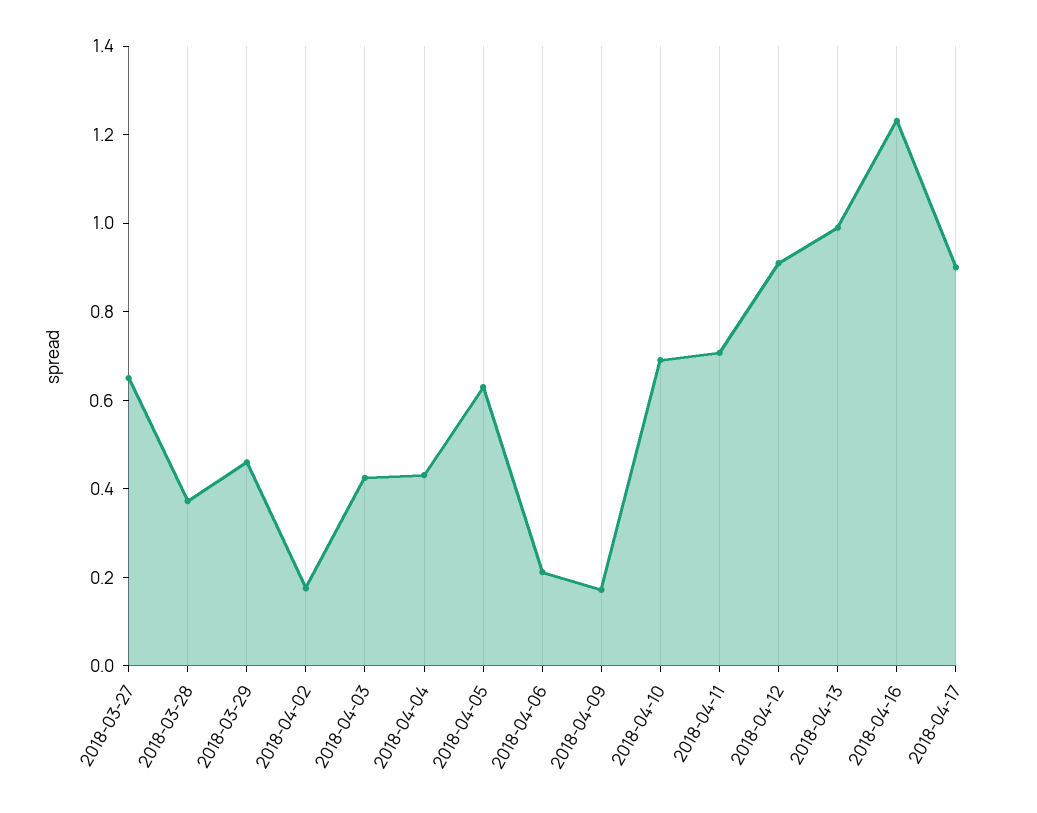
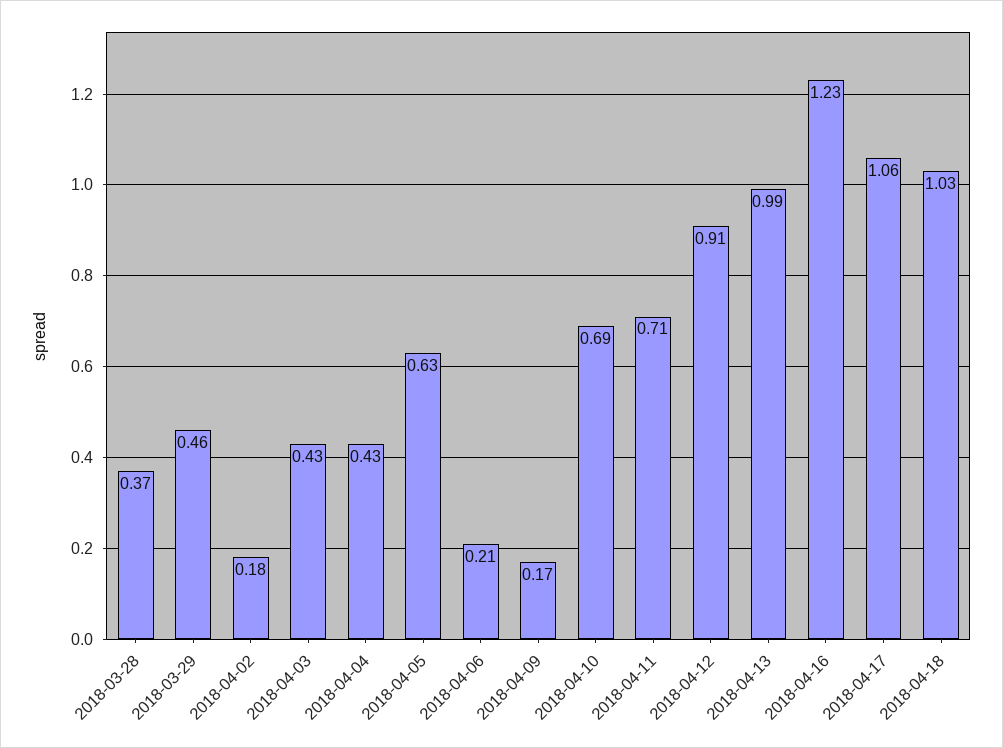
2018-03-27: 0.65 -> none
2018-04-17: 0.9 -> 1.06
2018-04-18: none -> 1.03

